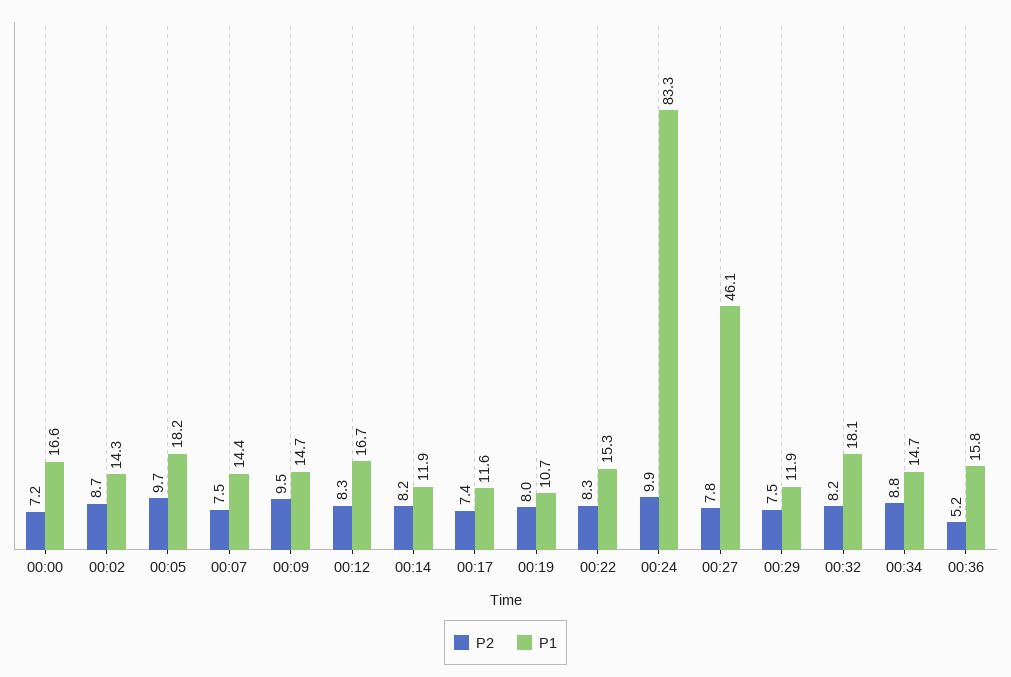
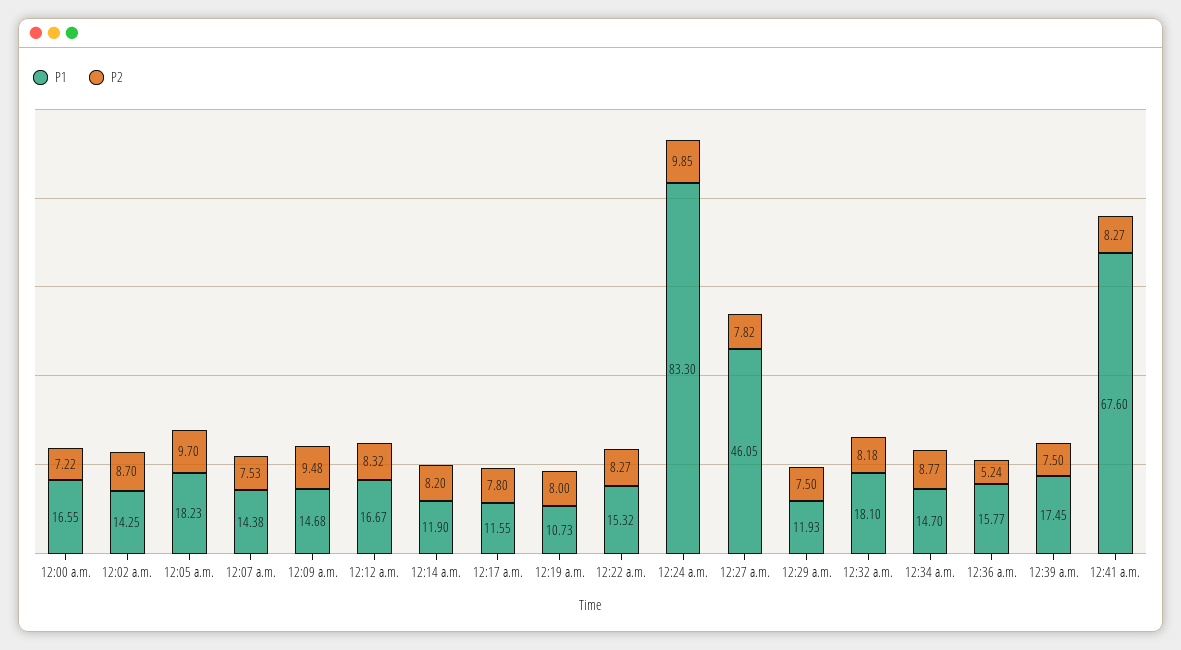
P2, 00:17: 7.4 -> 7.8
P1, 12:39 a.m.: none -> 17.45
P2, 12:39 a.m.: none -> 7.5
P1, 12:41 a.m.: none -> 67.6
P2, 12:41 a.m.: none -> 8.27

